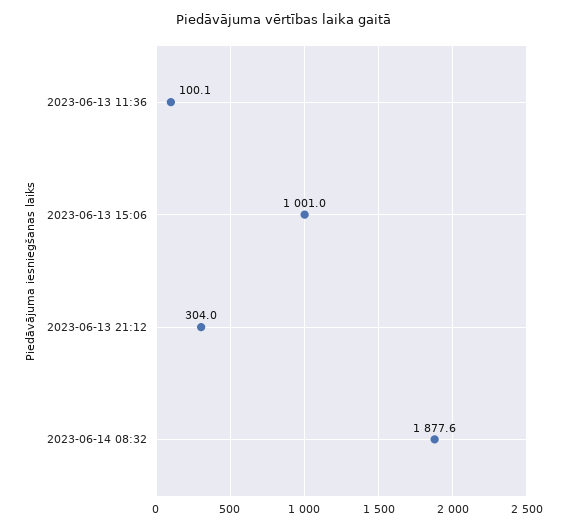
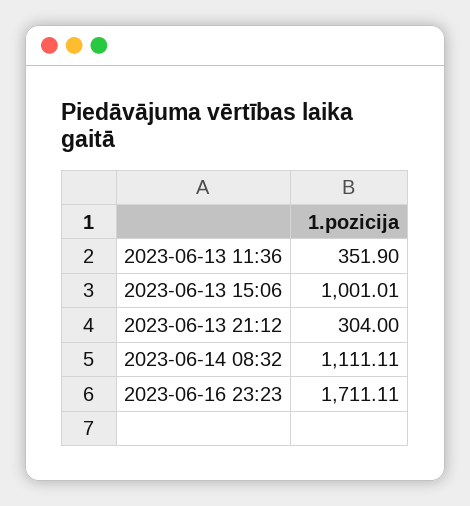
2023-06-13 11:36: 100.1 -> 351.9
2023-06-14 08:32: 1877.6 -> 1111.11
2023-06-16 23:23: none -> 1711.11

